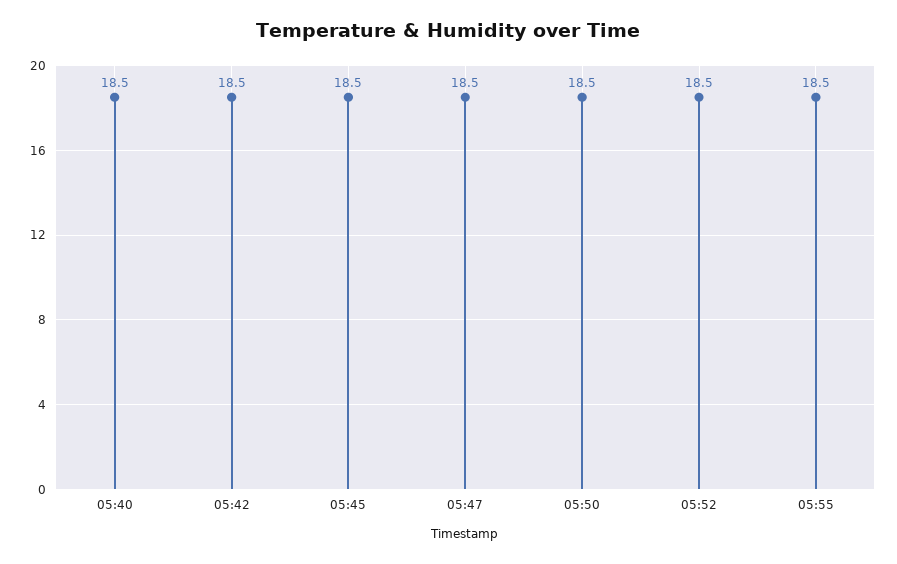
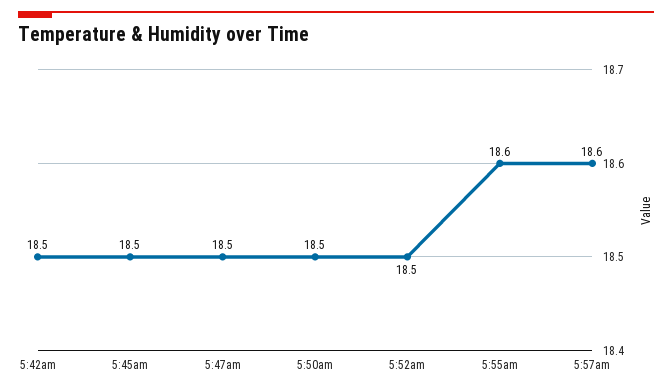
05:40: 18.5 -> none
05:55: 18.5 -> 18.6
5:57am: none -> 18.6

